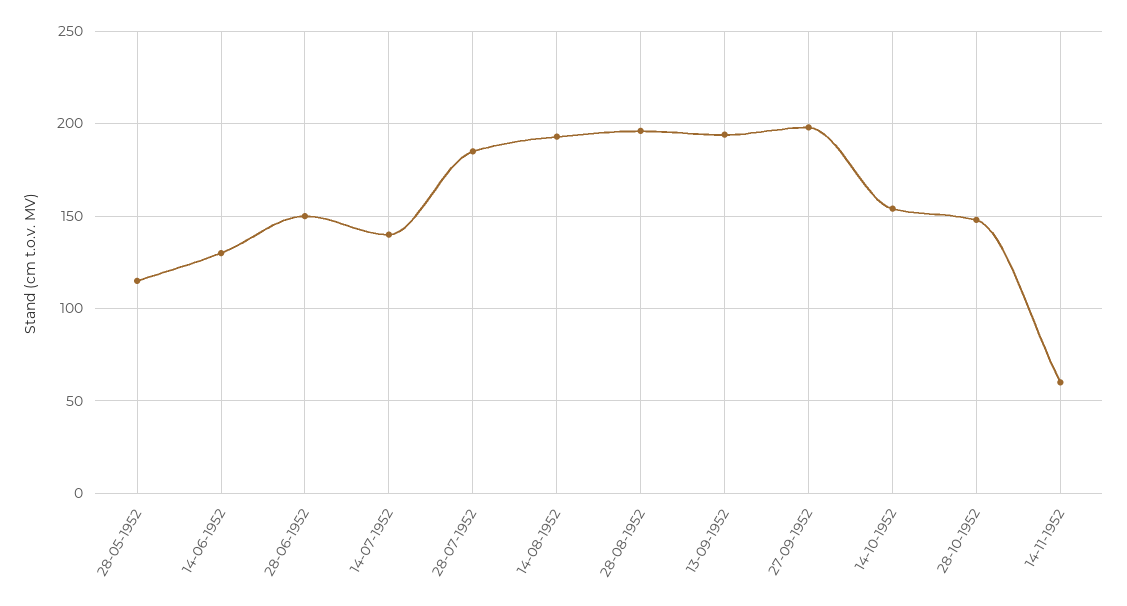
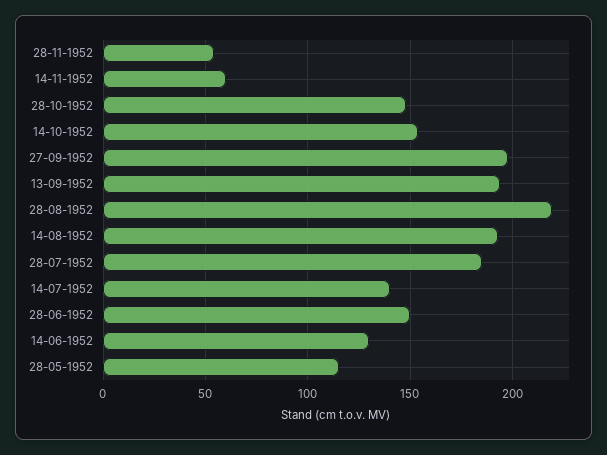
28-08-1952: 195 -> 220
28-11-1952: none -> 55

